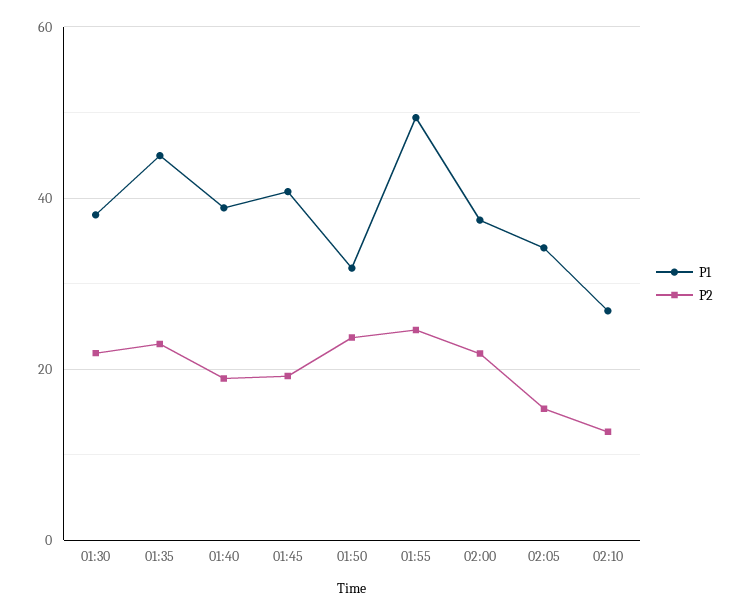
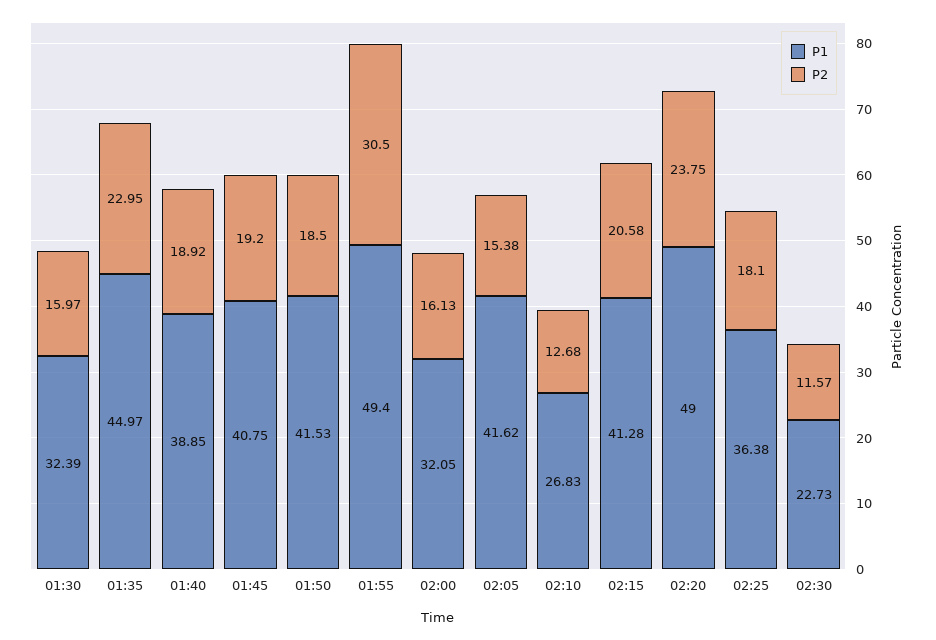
P1, 01:30: 38 -> 32.39
P2, 01:30: 22 -> 15.97
P1, 01:50: 32 -> 41.53
P2, 01:50: 24 -> 18.5
P2, 01:55: 24 -> 30.5
P1, 02:00: 38 -> 32.05
P2, 02:00: 22 -> 16.13
P1, 02:05: 34 -> 41.62
P1, 02:15: none -> 41.28
P2, 02:15: none -> 20.58
P1, 02:20: none -> 49
P2, 02:20: none -> 23.75
P1, 02:25: none -> 36.38
P2, 02:25: none -> 18.1
P1, 02:30: none -> 22.73
P2, 02:30: none -> 11.57

